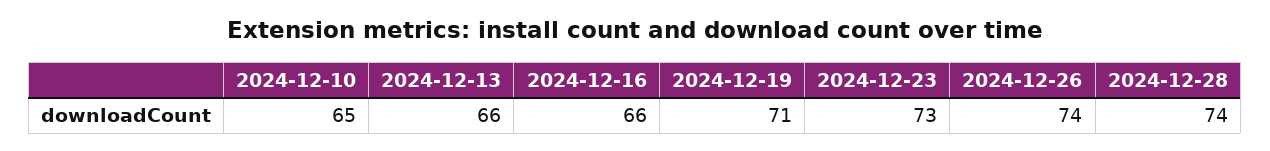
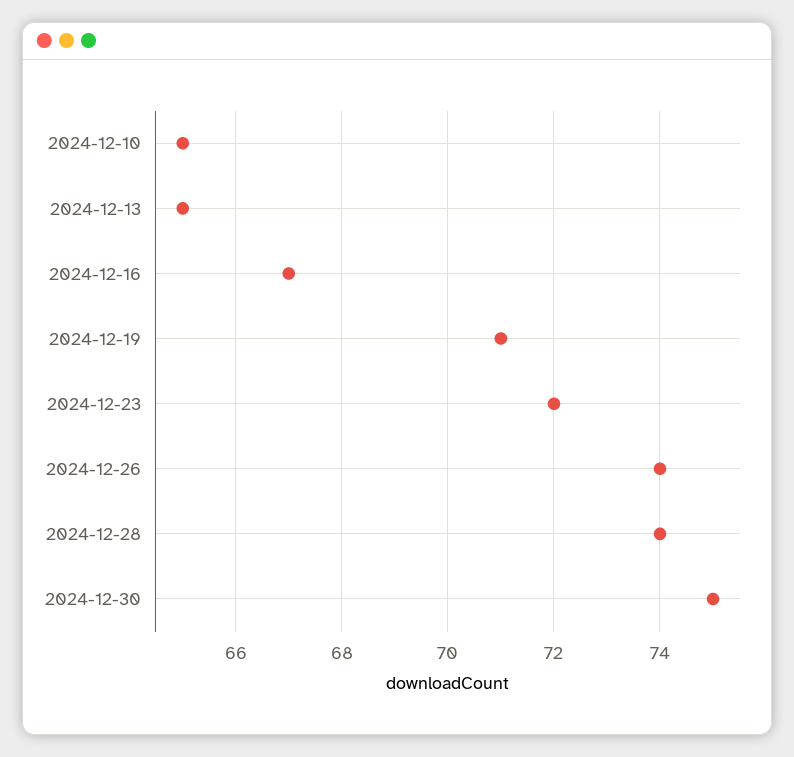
2024-12-13: 66 -> 65
2024-12-16: 66 -> 67
2024-12-23: 73 -> 72
2024-12-30: none -> 75

